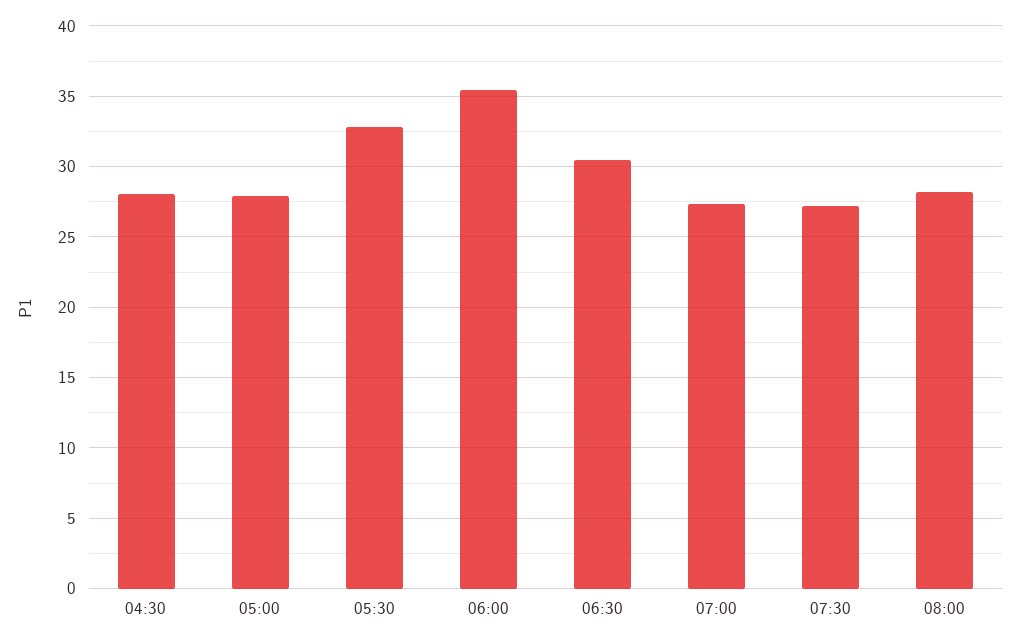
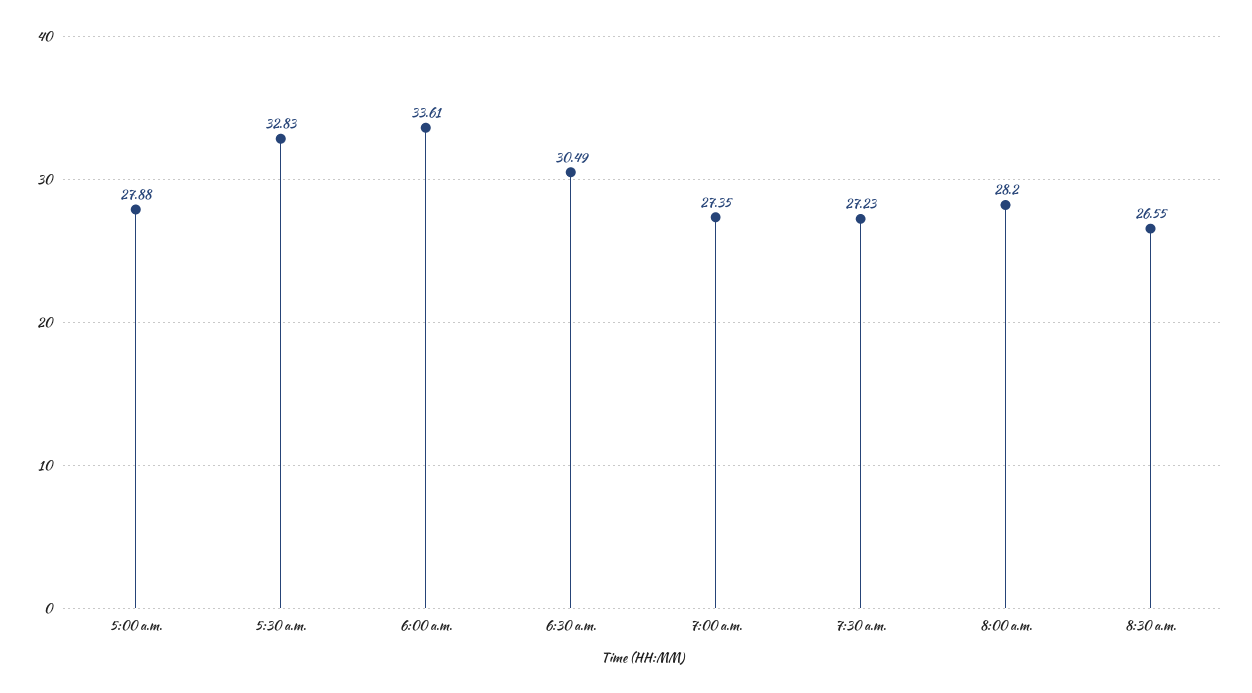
04:30: 28 -> none
06:00: 35.5 -> 33.61
8:30 a.m.: none -> 26.55

